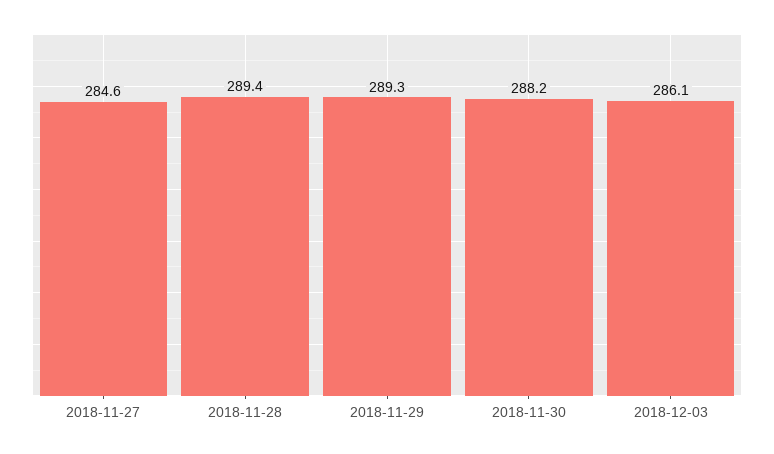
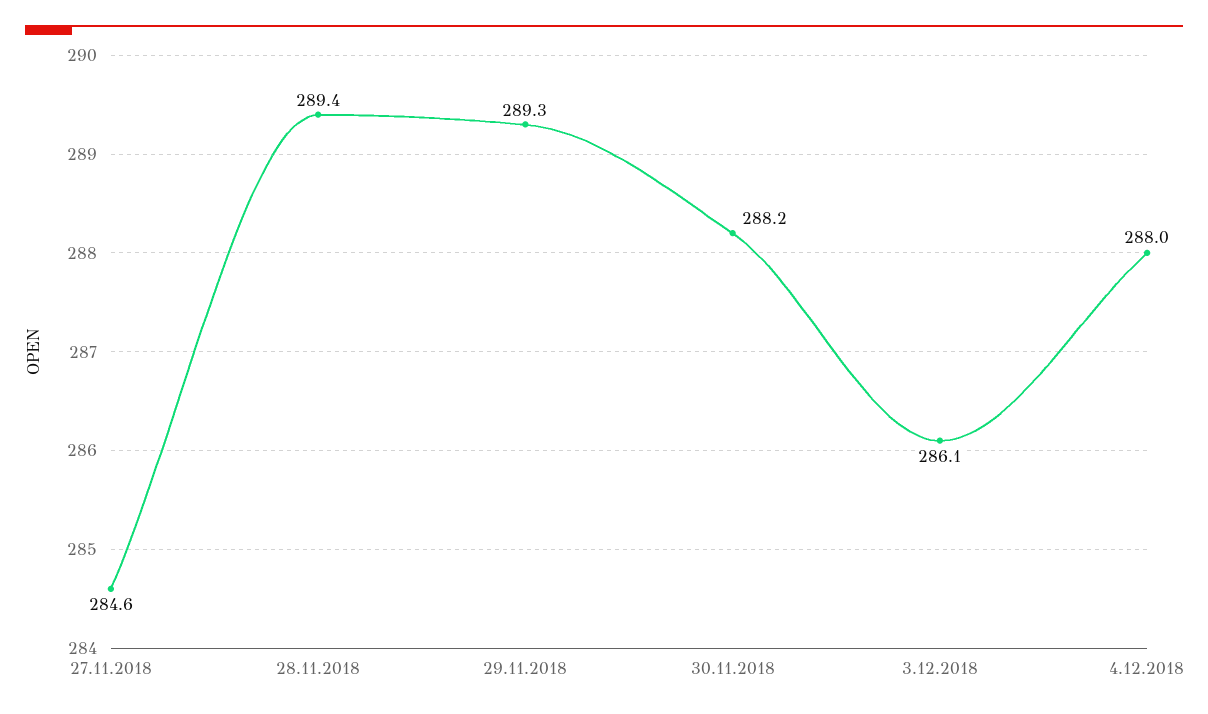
4.12.2018: none -> 288

